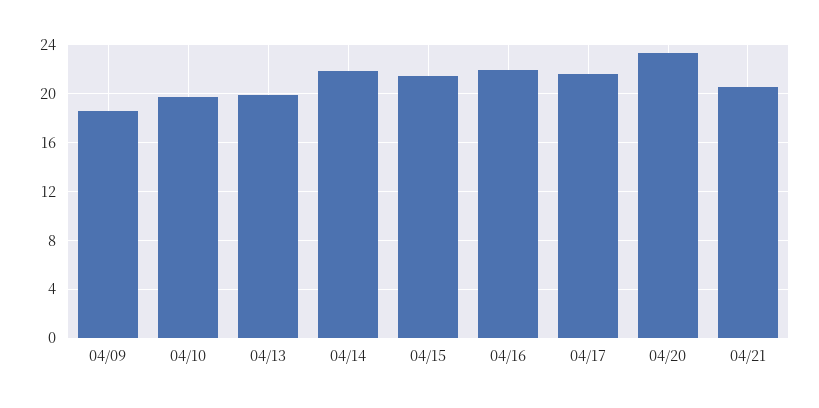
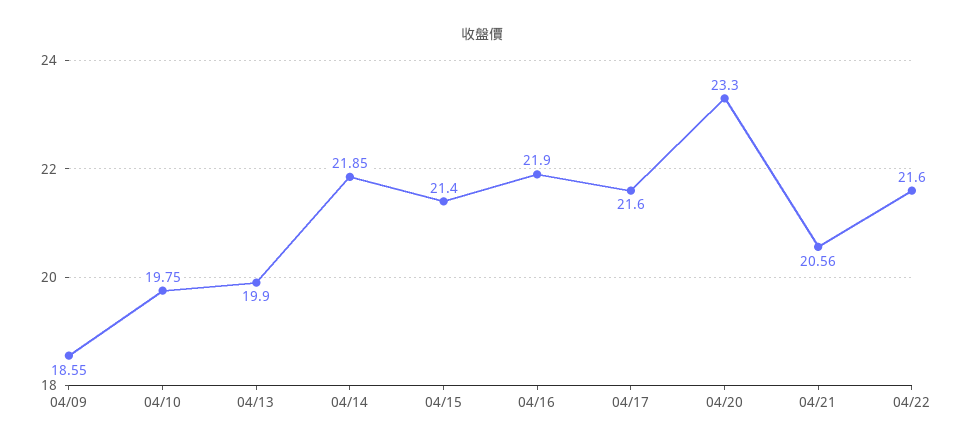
04/22: none -> 21.6

